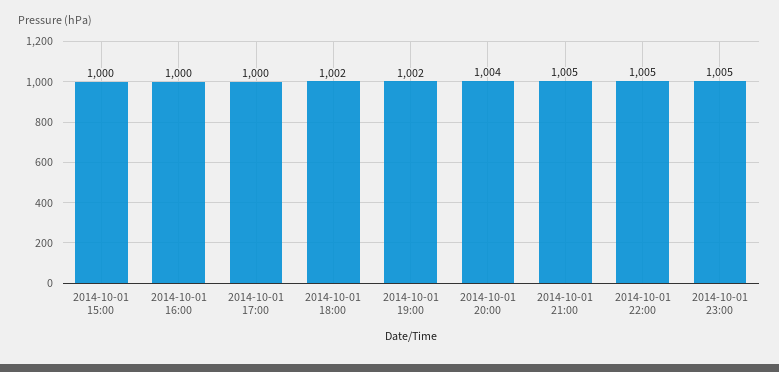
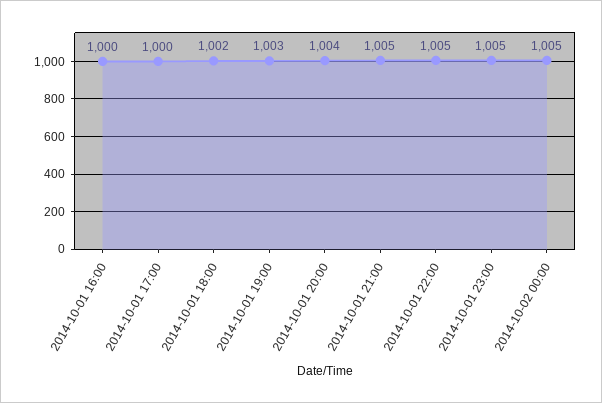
2014-10-01 15:00: 1000 -> none
2014-10-01 19:00: 1002 -> 1003
2014-10-02 00:00: none -> 1005

